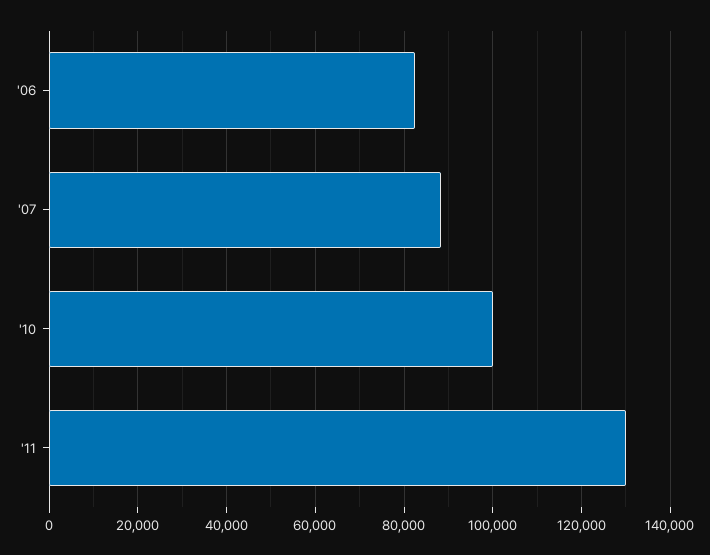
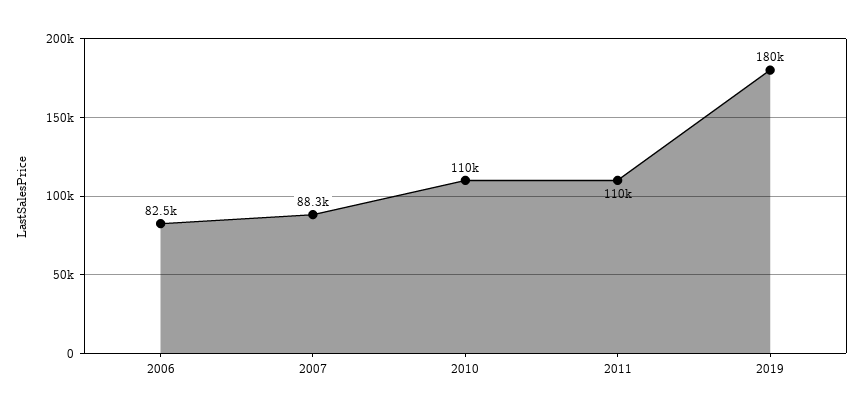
'10: 100000 -> 110000
'11: 130000 -> 110000
2019: none -> 180000

